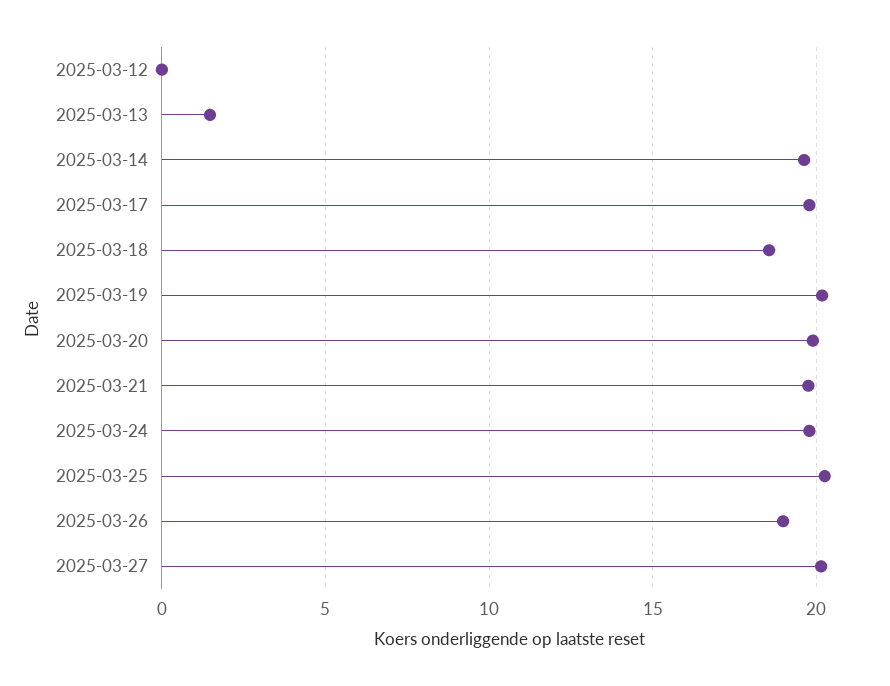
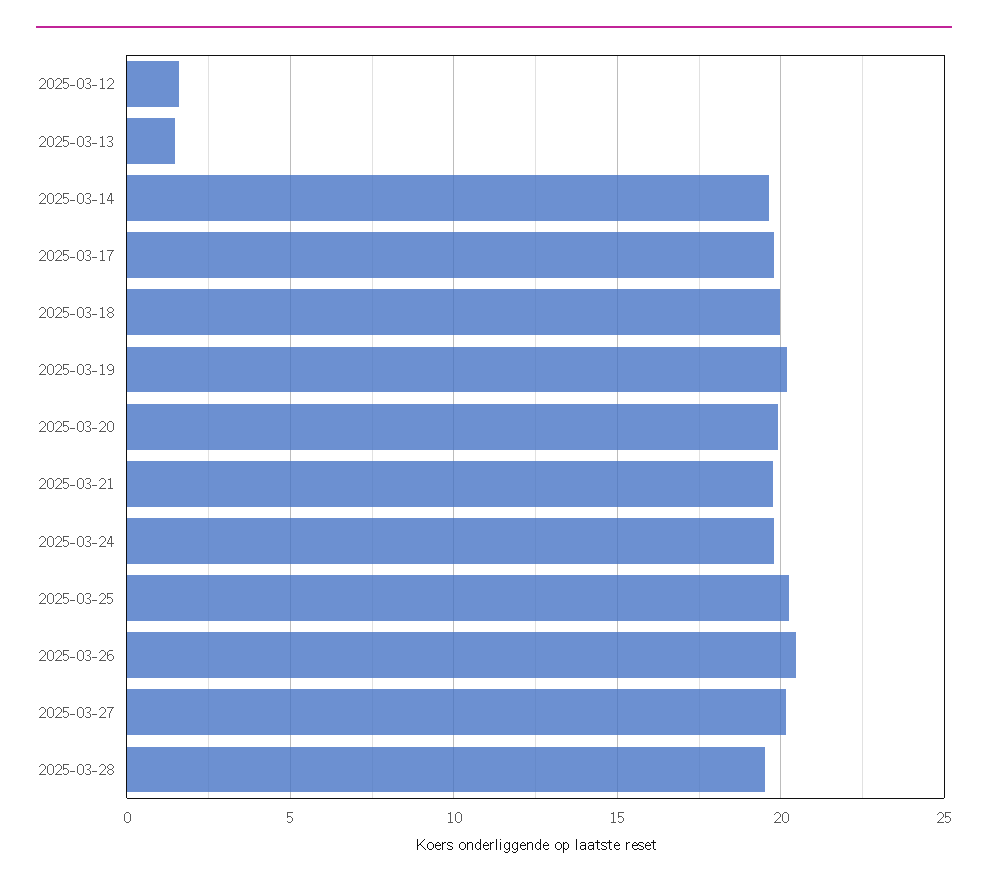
2025-03-12: 0 -> 1.5
2025-03-18: 18.5 -> 20
2025-03-26: 19 -> 20.5
2025-03-28: none -> 19.5

